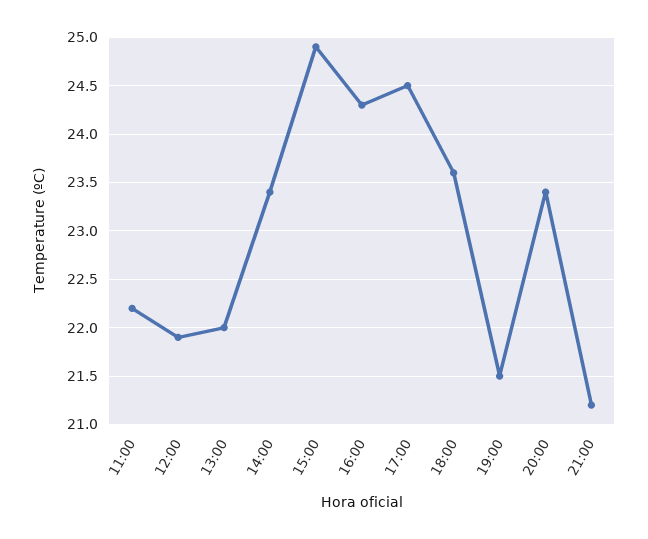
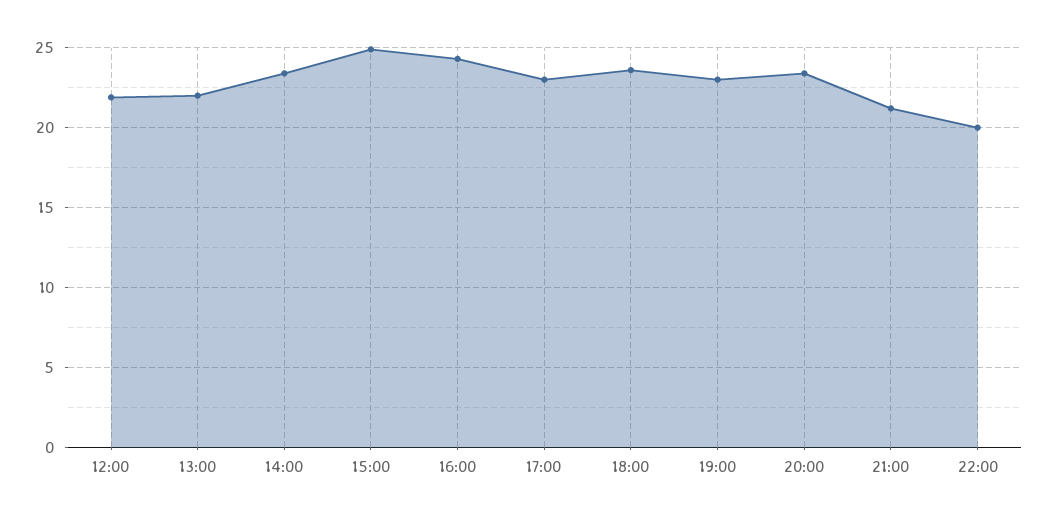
11:00: 22.2 -> none
17:00: 24.5 -> 23
19:00: 21.5 -> 23
22:00: none -> 20

